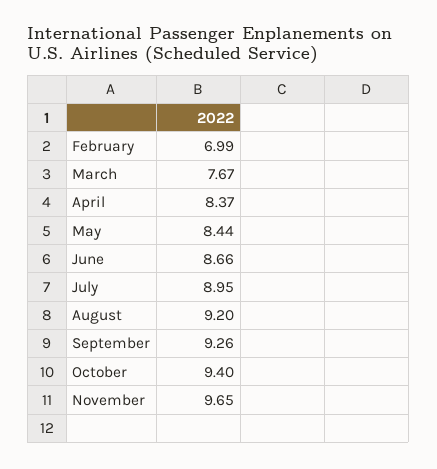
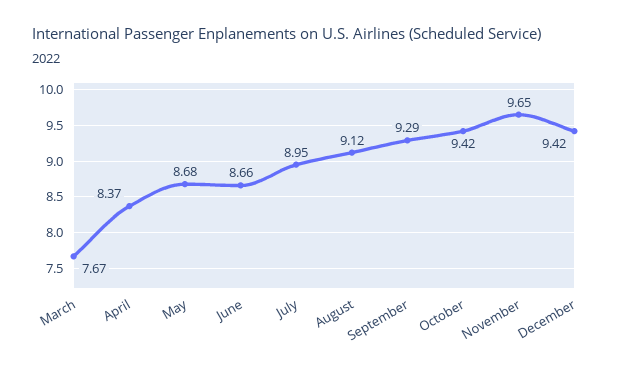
February: 6.99 -> none
May: 8.44 -> 8.68
August: 9.2 -> 9.12
September: 9.26 -> 9.29
October: 9.4 -> 9.42
December: none -> 9.42

